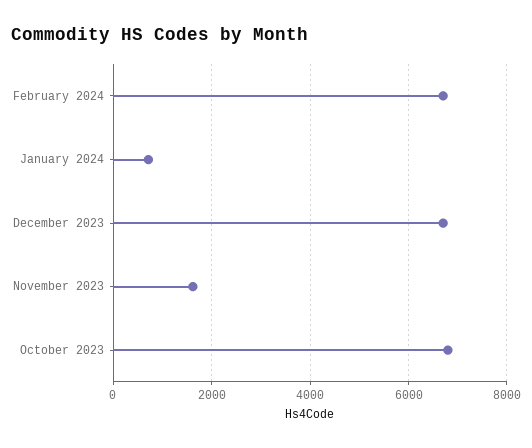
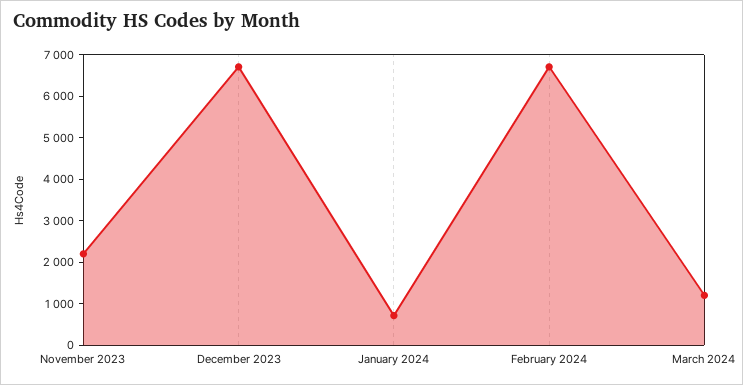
November 2023: 1600 -> 2200
October 2023: 6800 -> none
March 2024: none -> 1200

